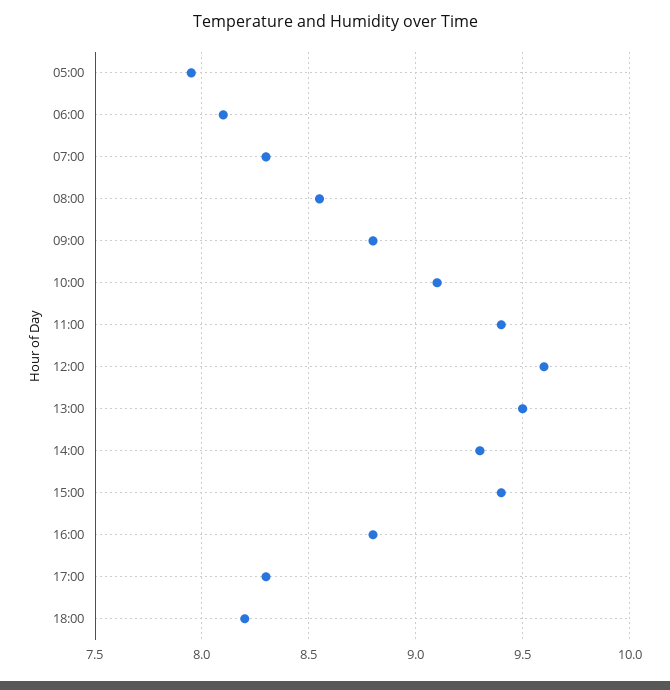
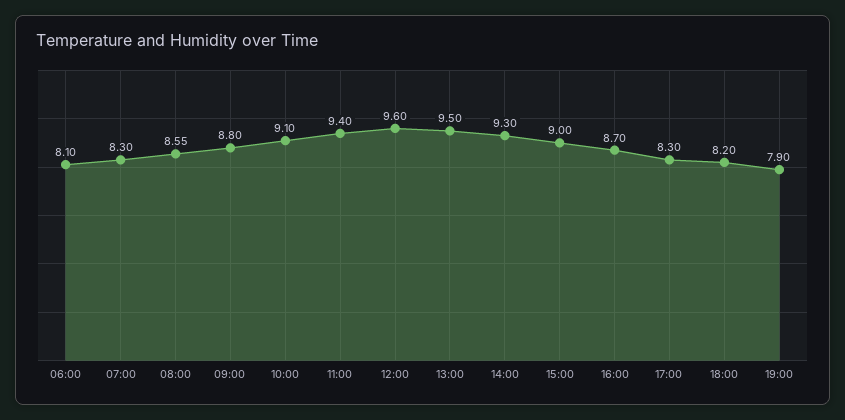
05:00: 7.95 -> none
15:00: 9.4 -> 9
16:00: 8.8 -> 8.7
19:00: none -> 7.9

